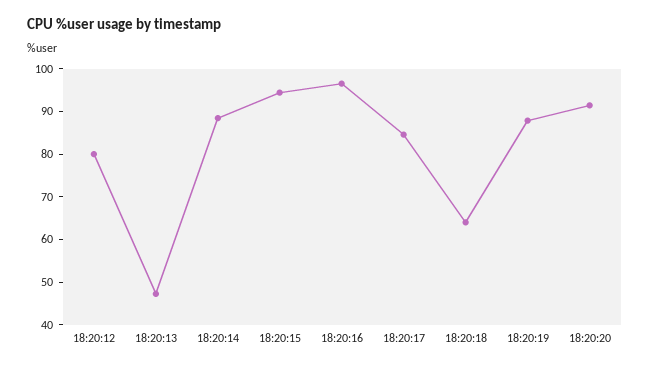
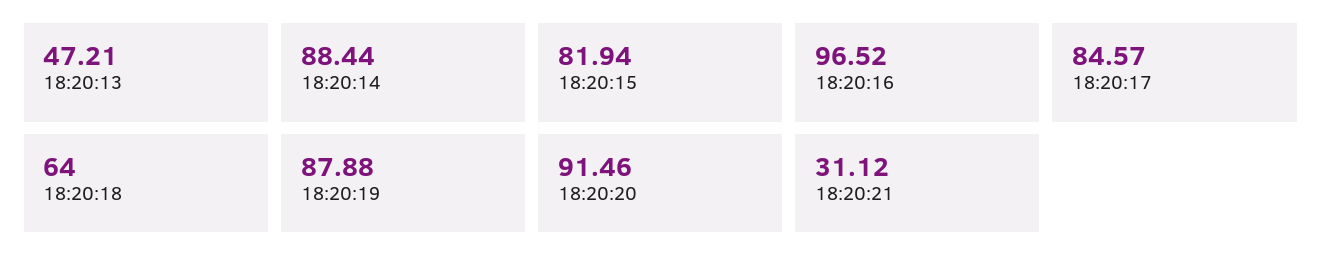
18:20:12: 80 -> none
18:20:15: 94 -> 81.94
18:20:21: none -> 31.12

